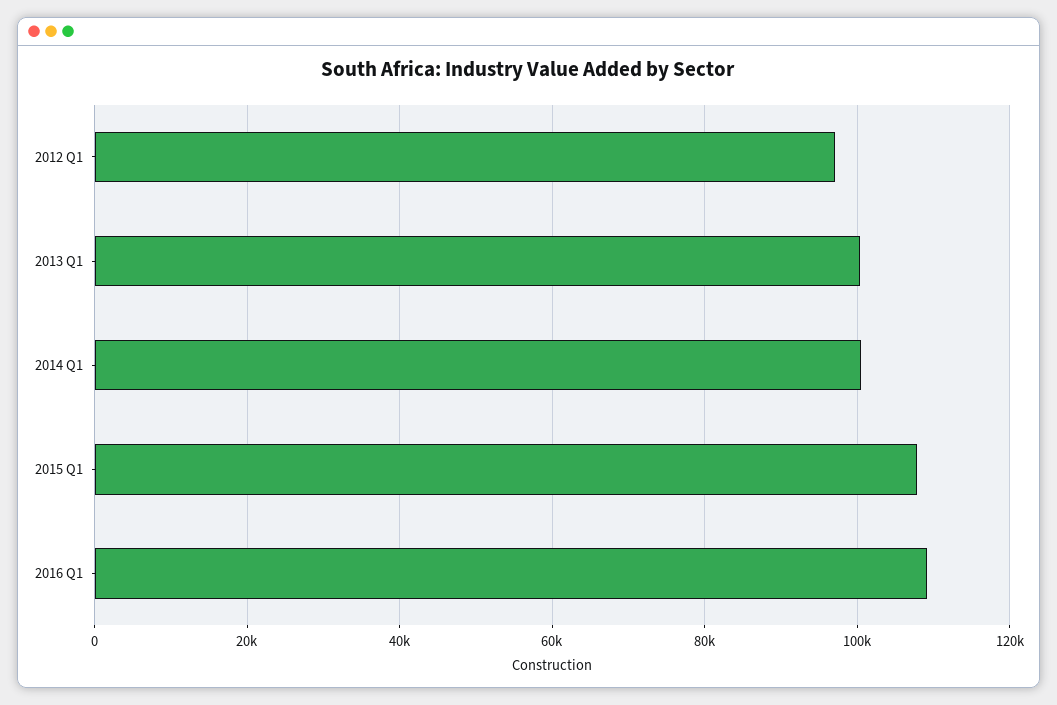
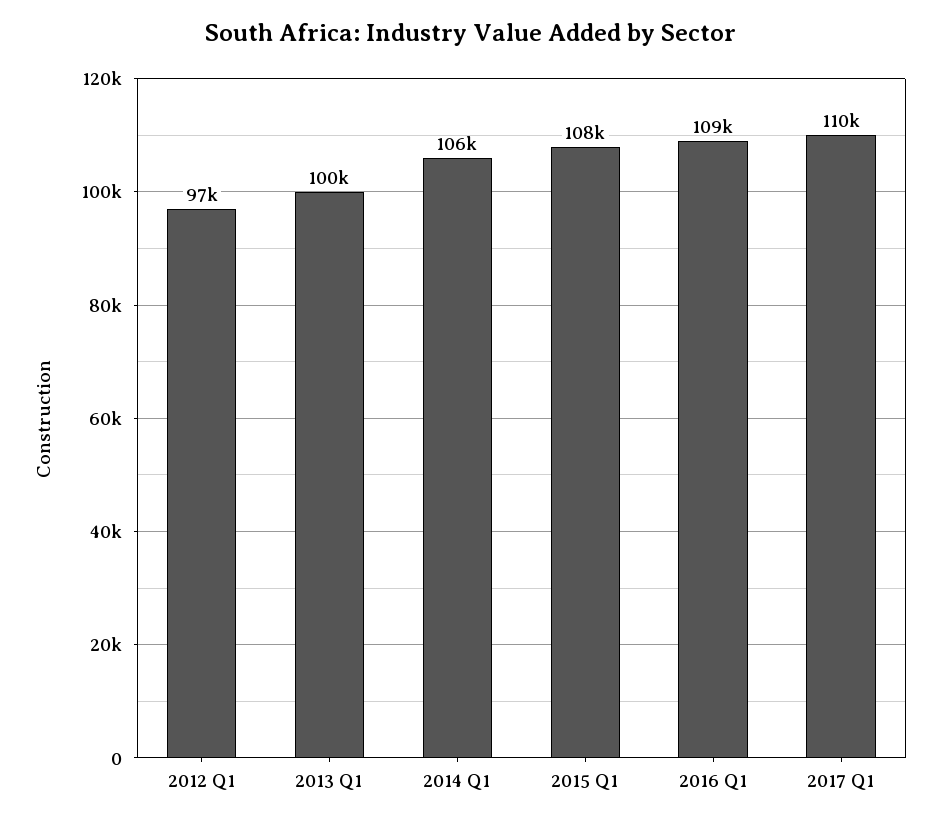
2014 Q1: 100000 -> 106000
2017 Q1: none -> 110000

